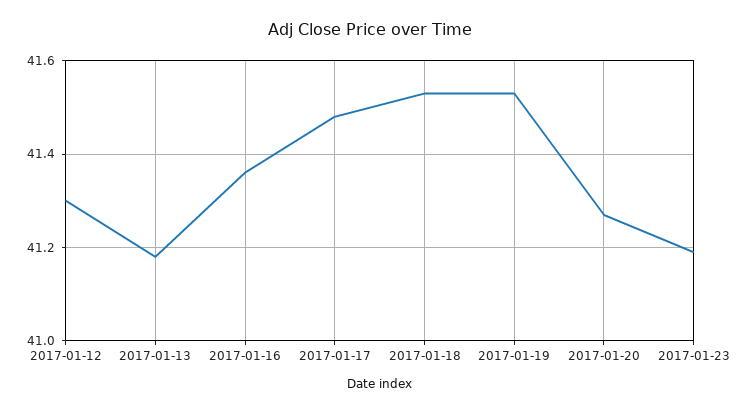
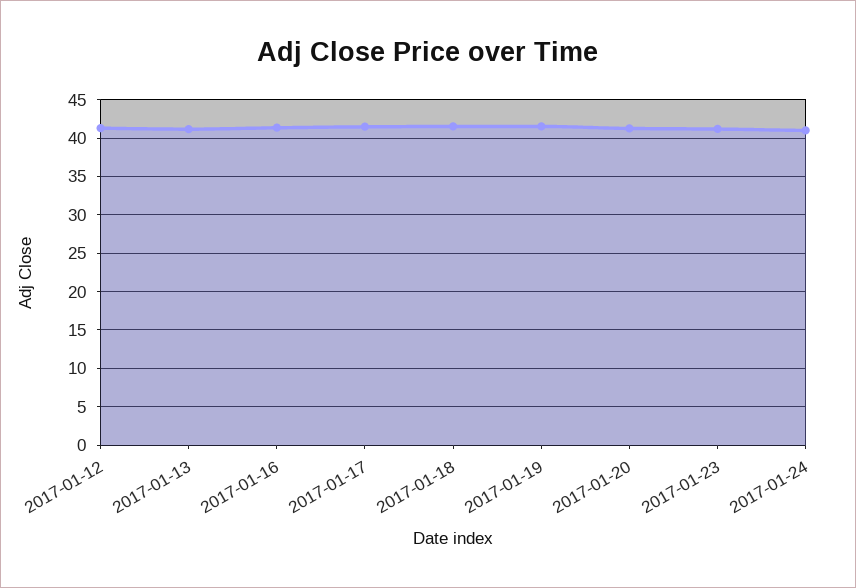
2017-01-24: none -> 41

